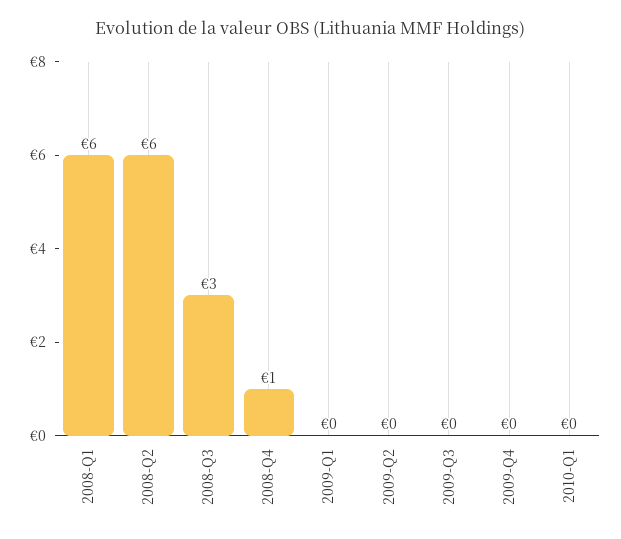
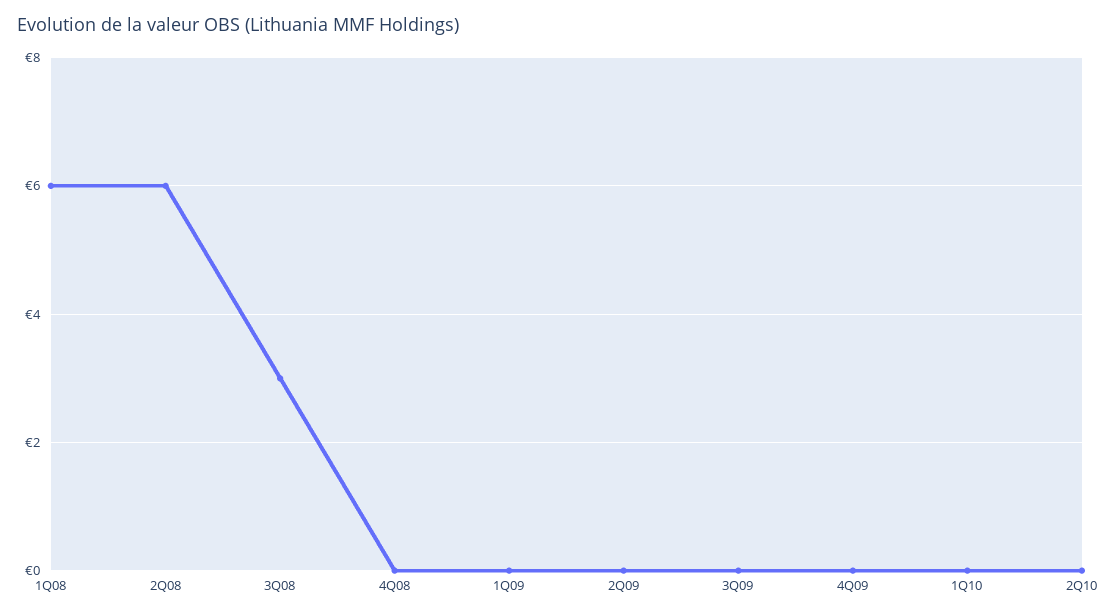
2008-Q4: 1 -> 0
2Q10: none -> 0

